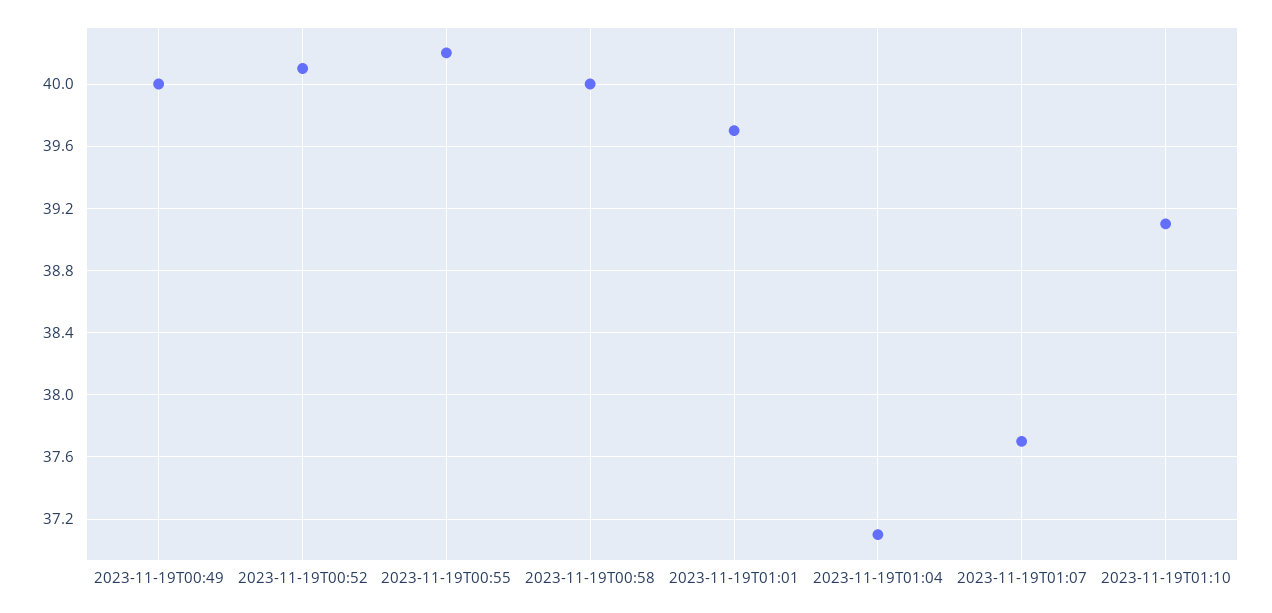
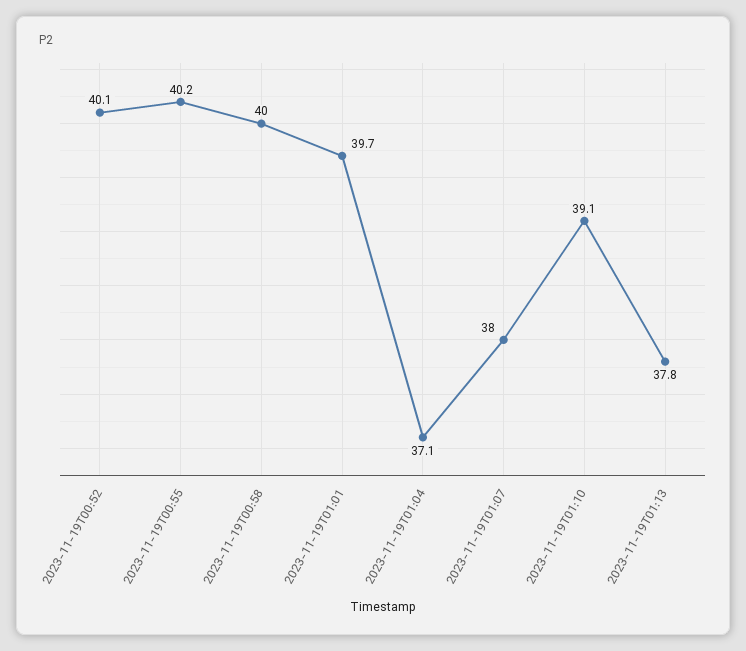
2023-11-19T00:49: 40 -> none
2023-11-19T01:07: 37.7 -> 38
2023-11-19T01:13: none -> 37.8

